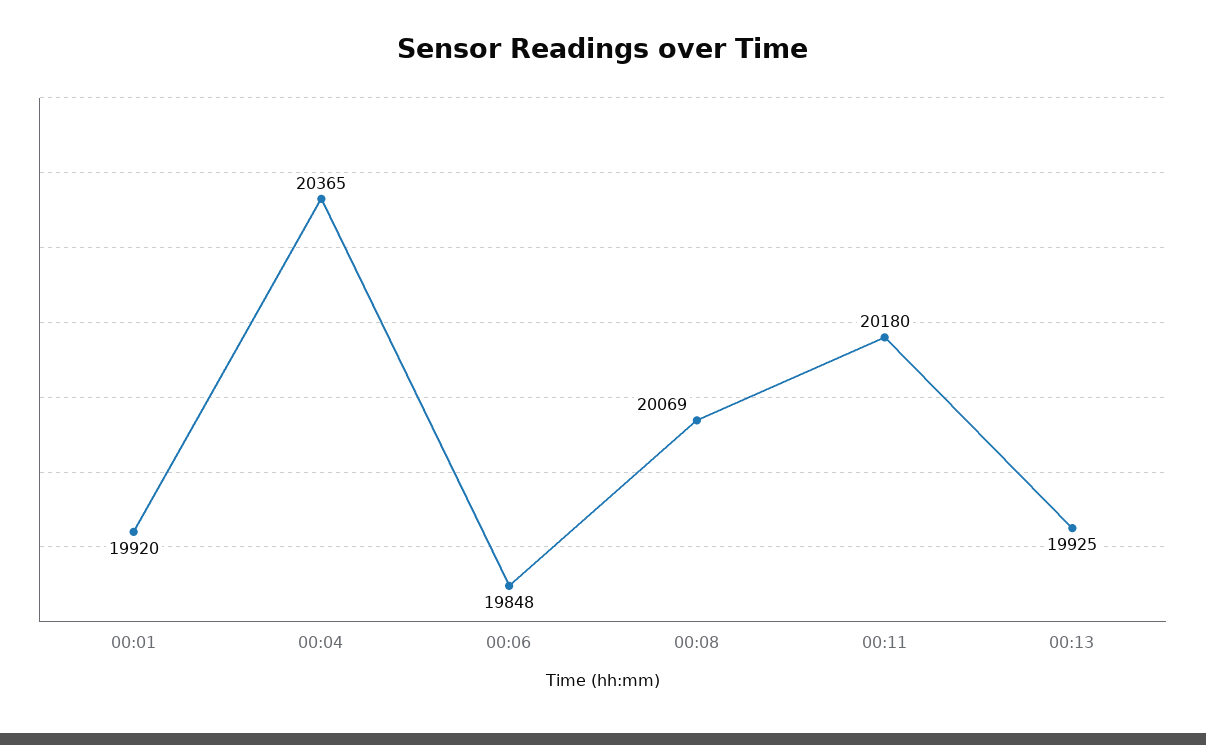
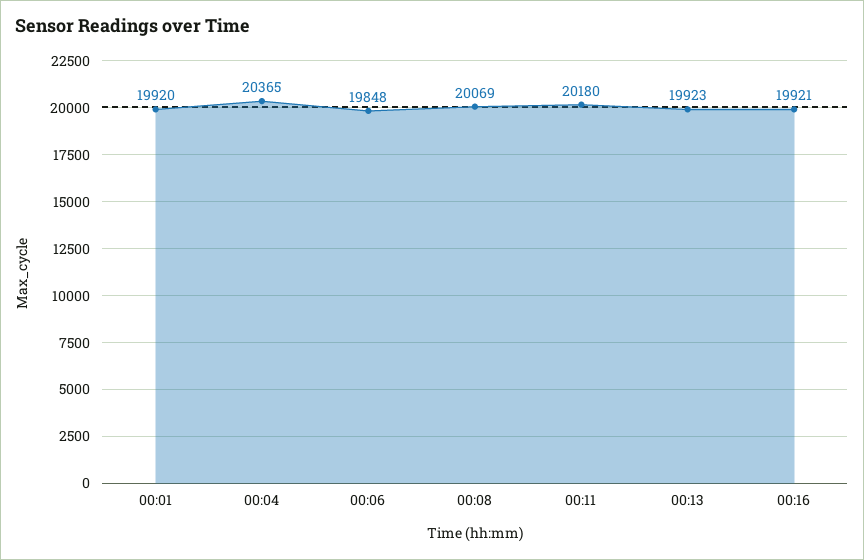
00:13: 19925 -> 19923
00:16: none -> 19921

